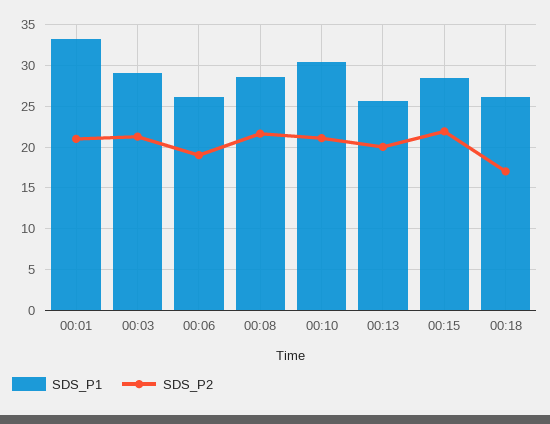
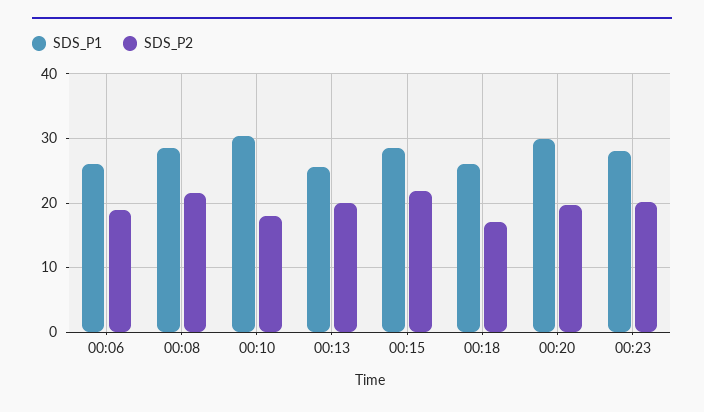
SDS_P1, 00:01: 33 -> none
SDS_P2, 00:01: 21 -> none
SDS_P1, 00:03: 29 -> none
SDS_P2, 00:03: 21 -> none
SDS_P2, 00:10: 21 -> 18
SDS_P1, 00:20: none -> 30
SDS_P2, 00:20: none -> 20
SDS_P1, 00:23: none -> 28
SDS_P2, 00:23: none -> 20

